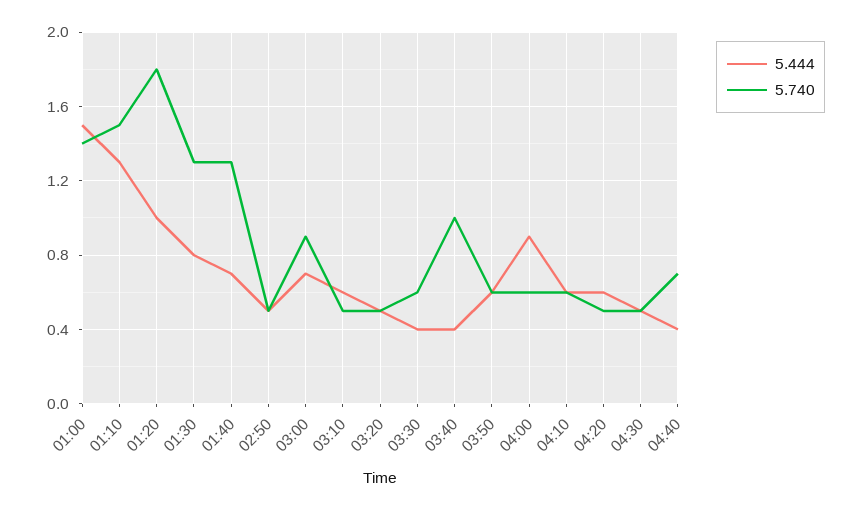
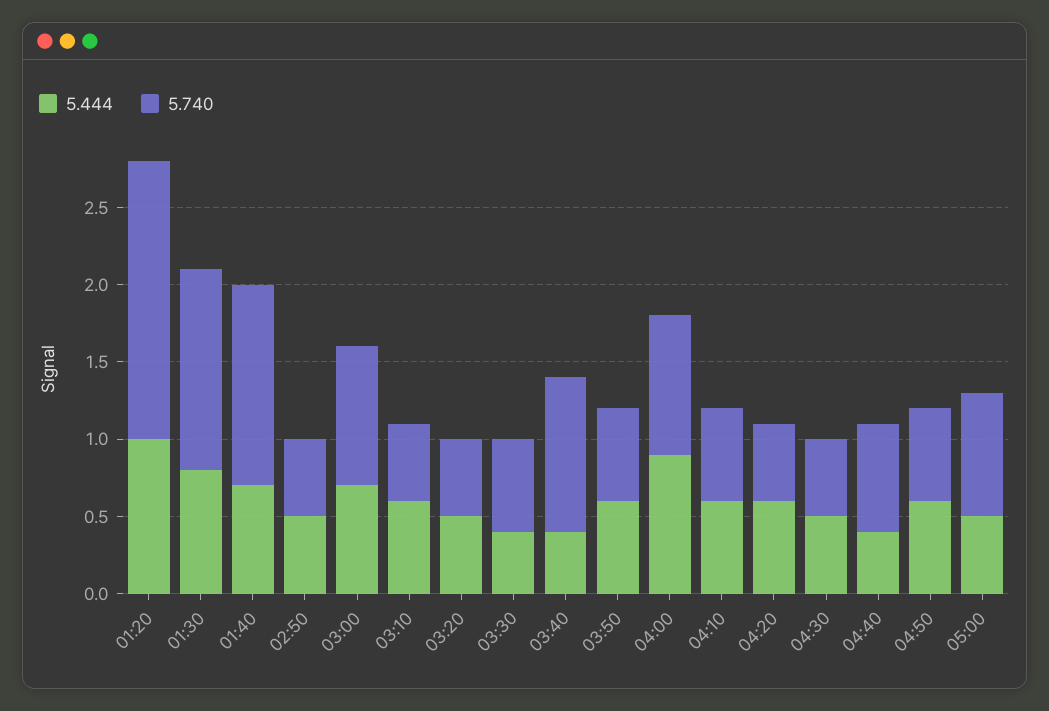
5.444, 01:00: 1.5 -> none
5.740, 01:00: 1.4 -> none
5.444, 01:10: 1.3 -> none
5.740, 01:10: 1.5 -> none
5.740, 04:00: 0.6 -> 0.9
5.444, 04:50: none -> 0.6
5.740, 04:50: none -> 0.6
5.444, 05:00: none -> 0.5
5.740, 05:00: none -> 0.8

